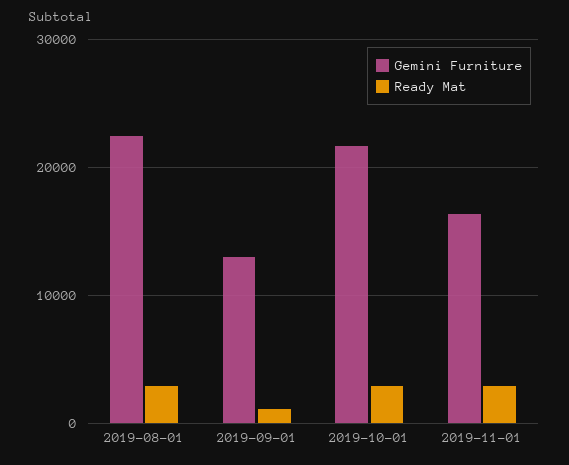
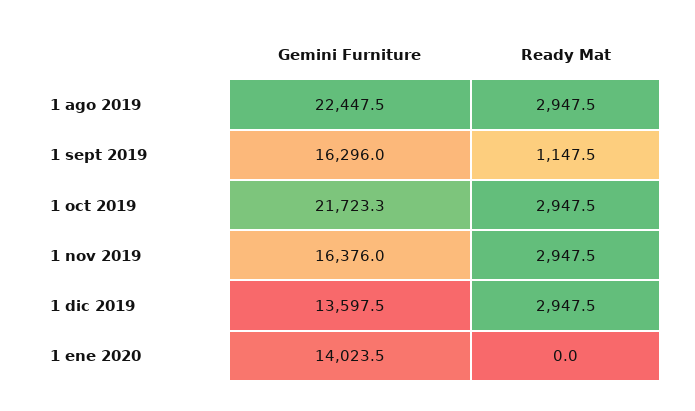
Gemini Furniture, 2019-09-01: 13000 -> 16296
Gemini Furniture, 1 dic 2019: none -> 13597.5
Ready Mat, 1 dic 2019: none -> 2947.5
Gemini Furniture, 1 ene 2020: none -> 14023.5
Ready Mat, 1 ene 2020: none -> 0

